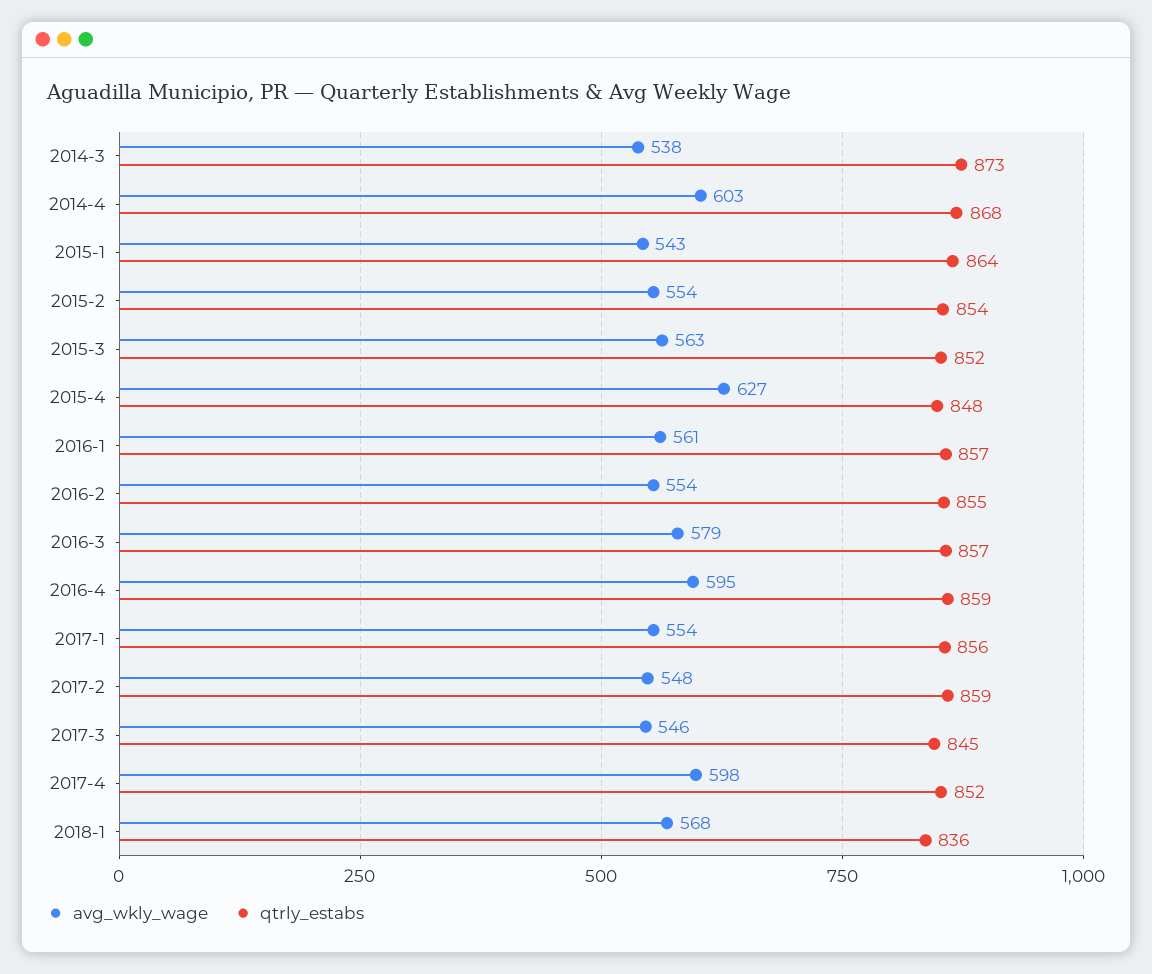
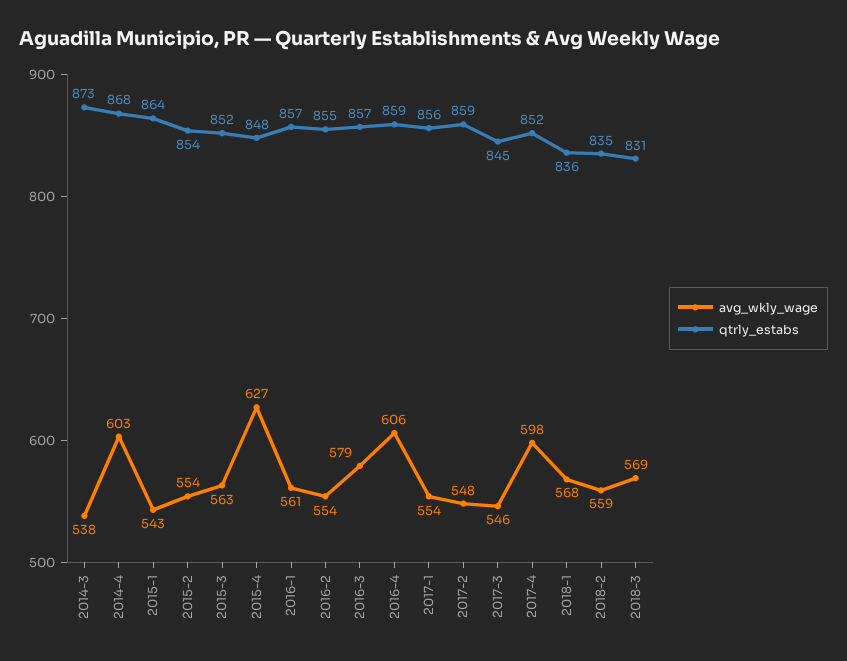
avg_wkly_wage, 2016-4: 595 -> 606
avg_wkly_wage, 2018-2: none -> 559
qtrly_estabs, 2018-2: none -> 835
avg_wkly_wage, 2018-3: none -> 569
qtrly_estabs, 2018-3: none -> 831

